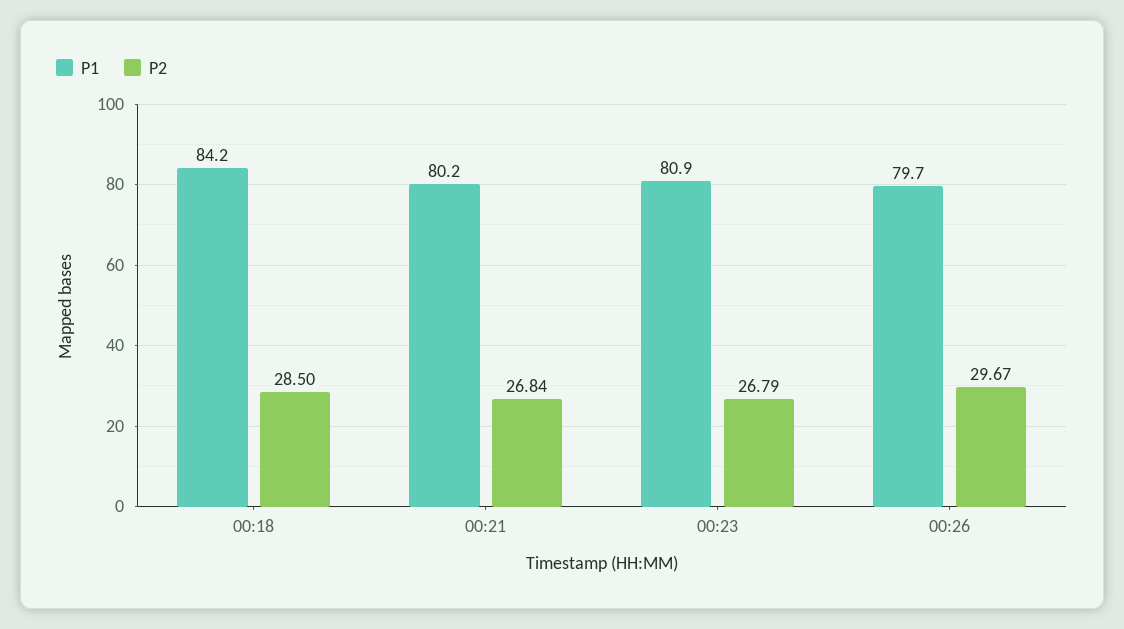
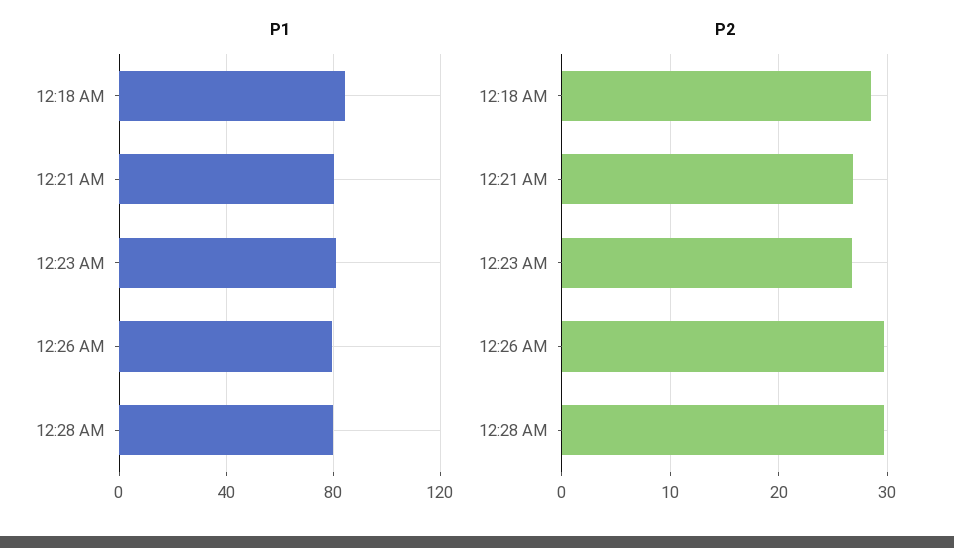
P1, 12:28 AM: none -> 80
P2, 12:28 AM: none -> 30

